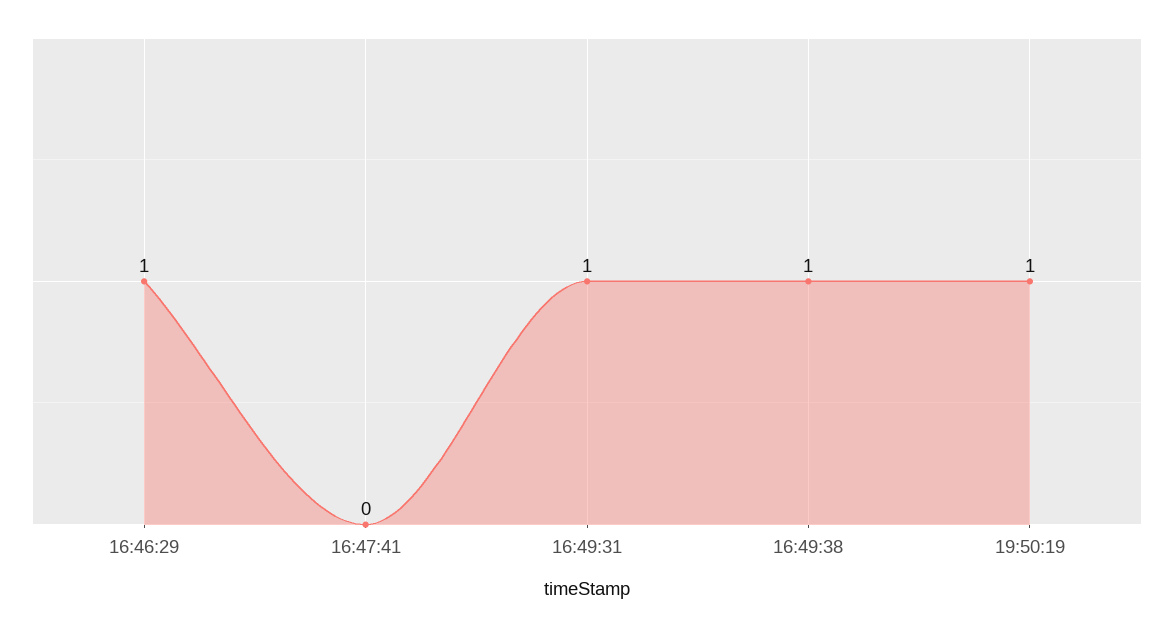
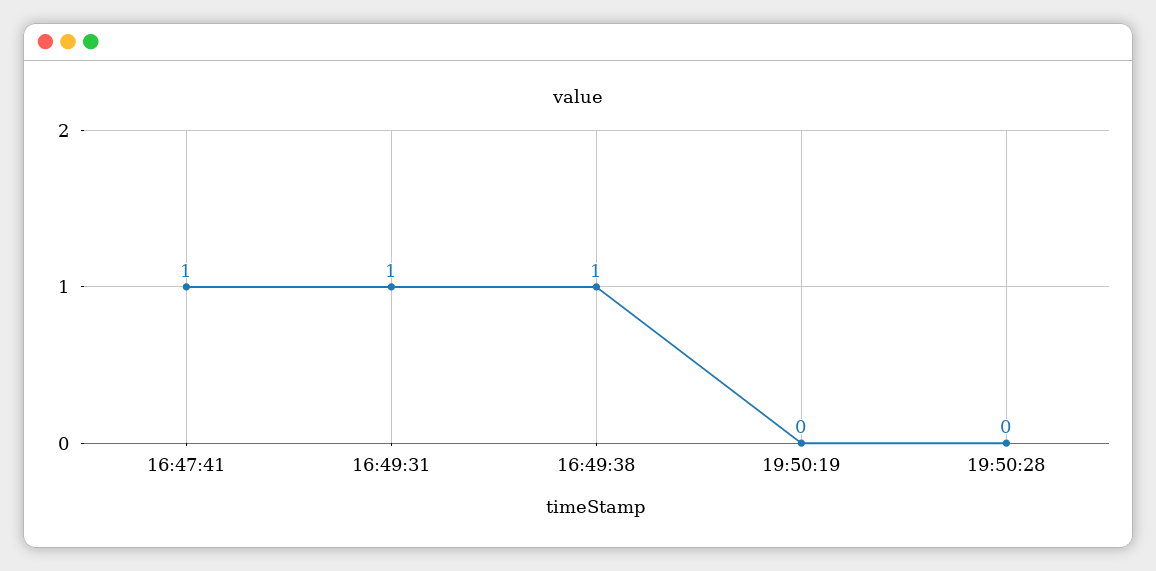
16:46:29: 1 -> none
16:47:41: 0 -> 1
19:50:19: 1 -> 0
19:50:28: none -> 0

